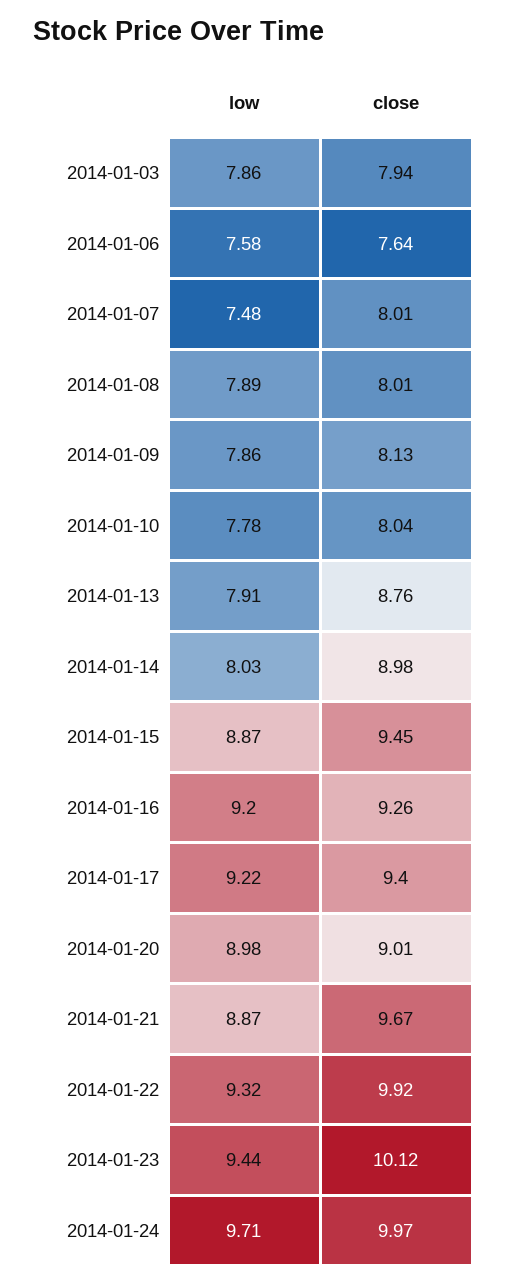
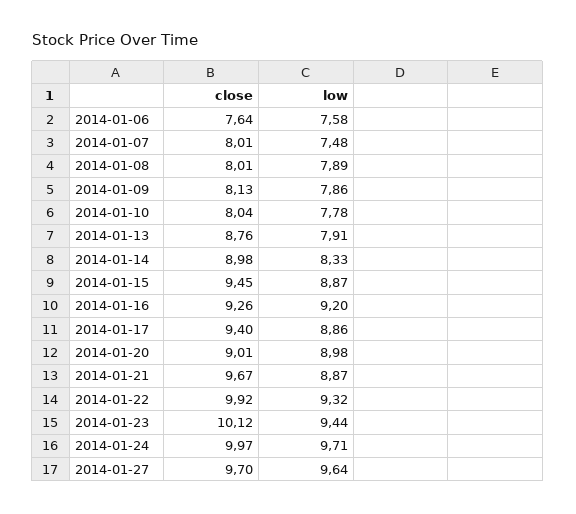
low, 2014-01-03: 7.86 -> none
close, 2014-01-03: 7.94 -> none
low, 2014-01-14: 8.03 -> 8.33
low, 2014-01-17: 9.22 -> 8.86
close, 2014-01-27: none -> 9.7
low, 2014-01-27: none -> 9.64

